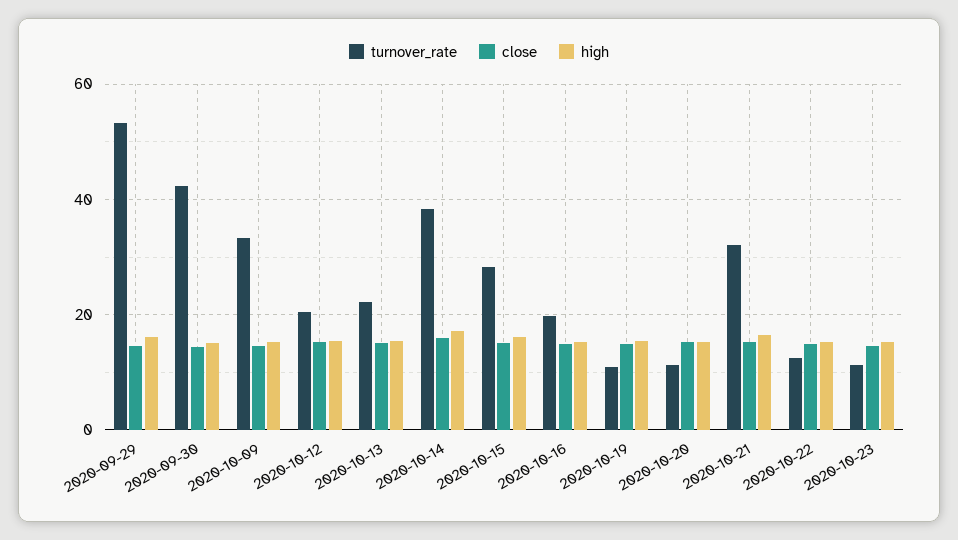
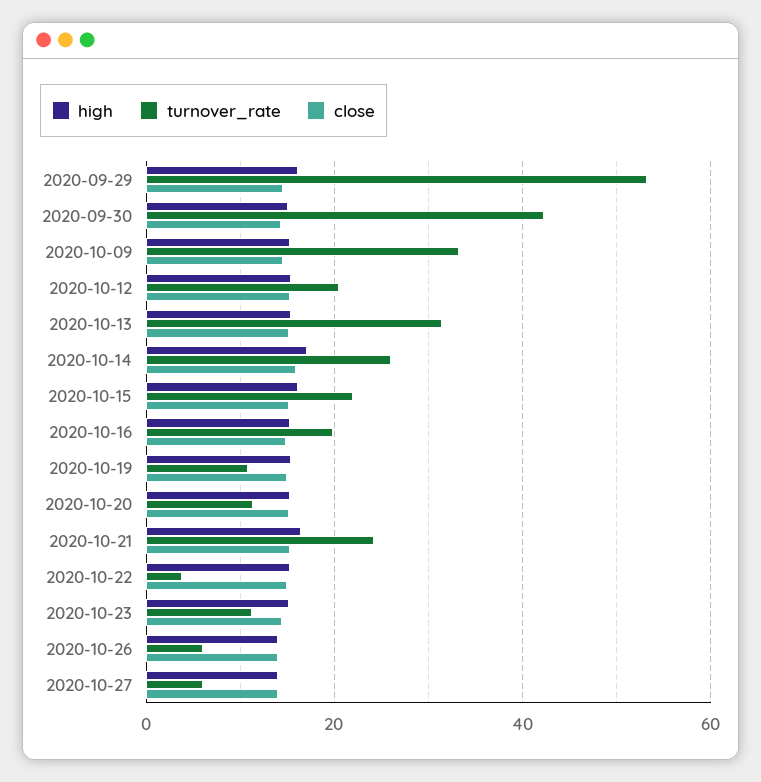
turnover_rate, 2020-10-13: 22 -> 32
turnover_rate, 2020-10-14: 38 -> 26
turnover_rate, 2020-10-15: 28 -> 22
turnover_rate, 2020-10-21: 32 -> 24
turnover_rate, 2020-10-22: 12 -> 4
high, 2020-10-26: none -> 14
turnover_rate, 2020-10-26: none -> 6
close, 2020-10-26: none -> 14
high, 2020-10-27: none -> 14
turnover_rate, 2020-10-27: none -> 6
close, 2020-10-27: none -> 14

